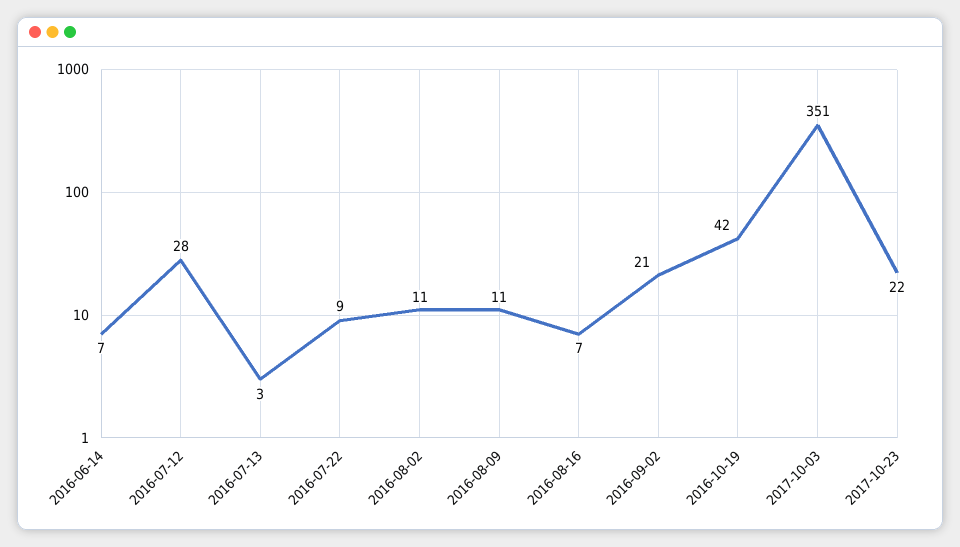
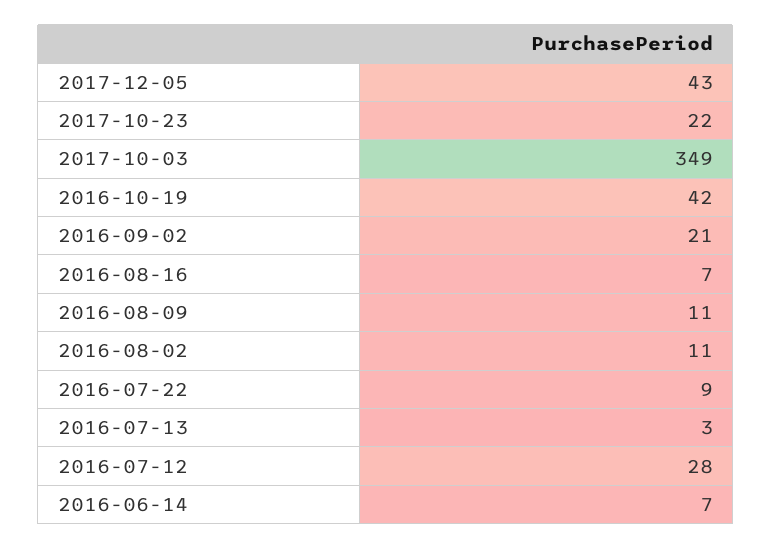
2017-10-03: 351 -> 349
2017-12-05: none -> 43

